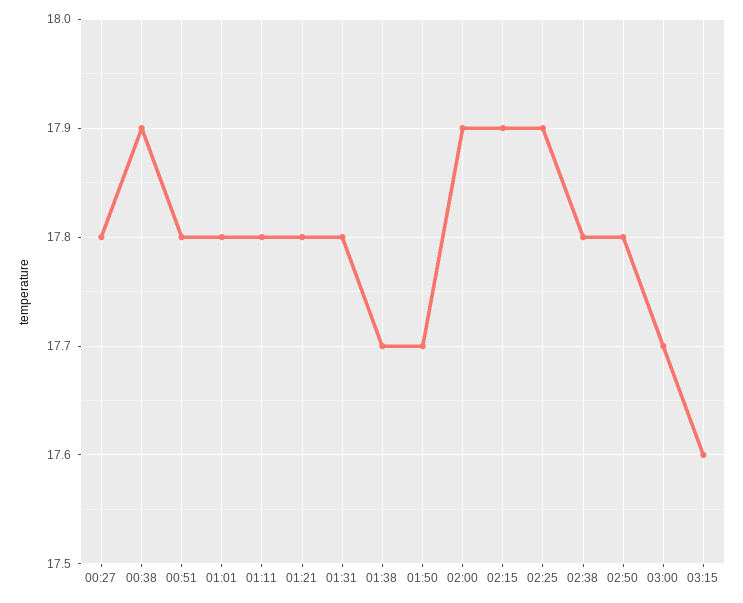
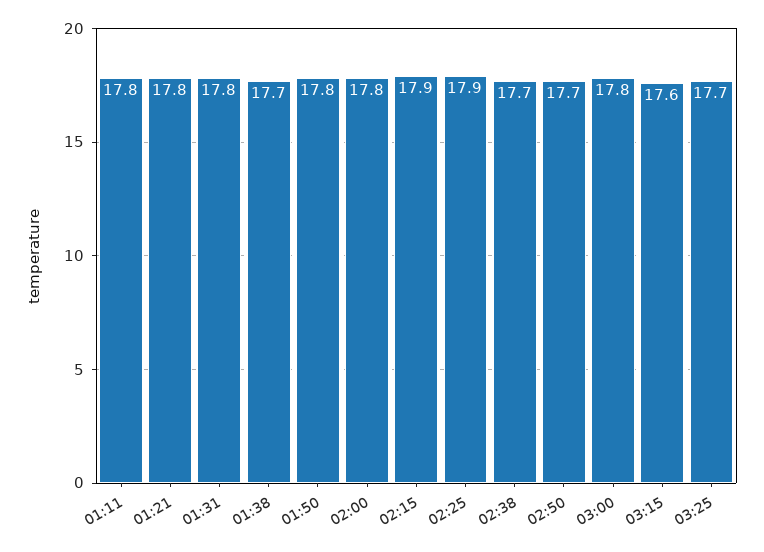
00:27: 17.8 -> none
00:38: 17.9 -> none
00:51: 17.8 -> none
01:01: 17.8 -> none
01:50: 17.7 -> 17.8
02:00: 17.9 -> 17.8
02:38: 17.8 -> 17.7
02:50: 17.8 -> 17.7
03:00: 17.7 -> 17.8
03:25: none -> 17.7

